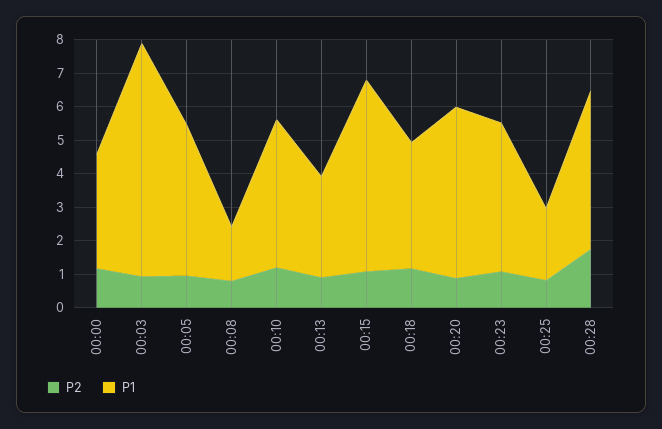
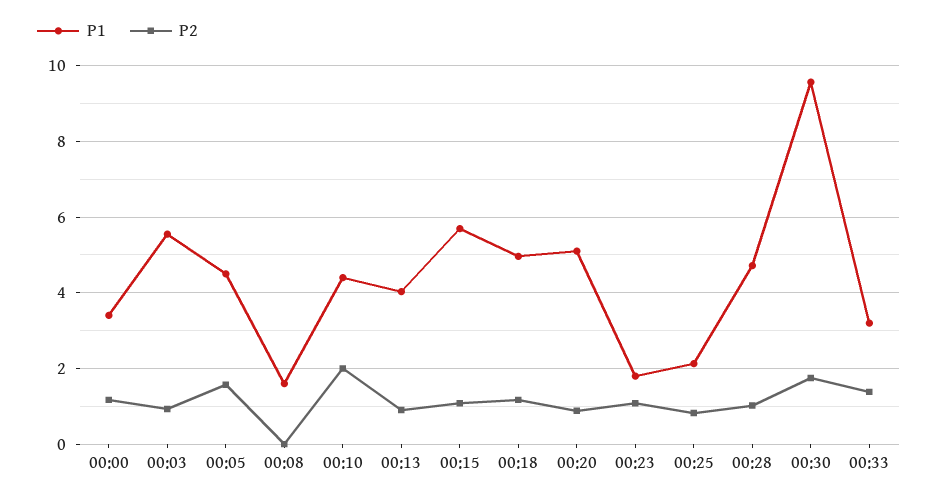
P1, 00:03: 7 -> 5.6
P2, 00:05: 1 -> 1.6
P2, 00:08: 0.75 -> 0
P2, 00:10: 1.25 -> 2
P1, 00:13: 3 -> 4
P1, 00:18: 3.75 -> 5
P1, 00:23: 4.5 -> 1.8
P2, 00:28: 1.75 -> 1
P1, 00:30: none -> 9.6
P2, 00:30: none -> 1.8
P1, 00:33: none -> 3.2
P2, 00:33: none -> 1.4

